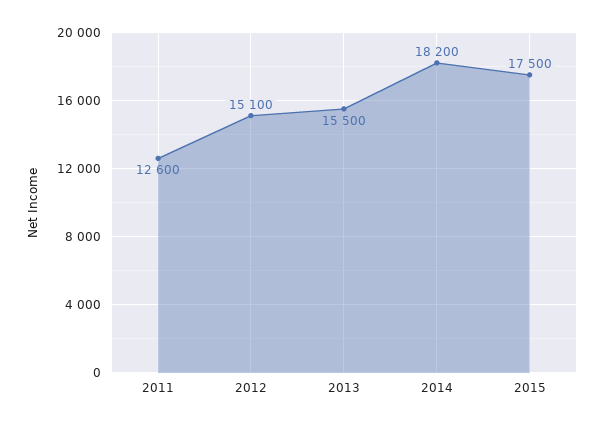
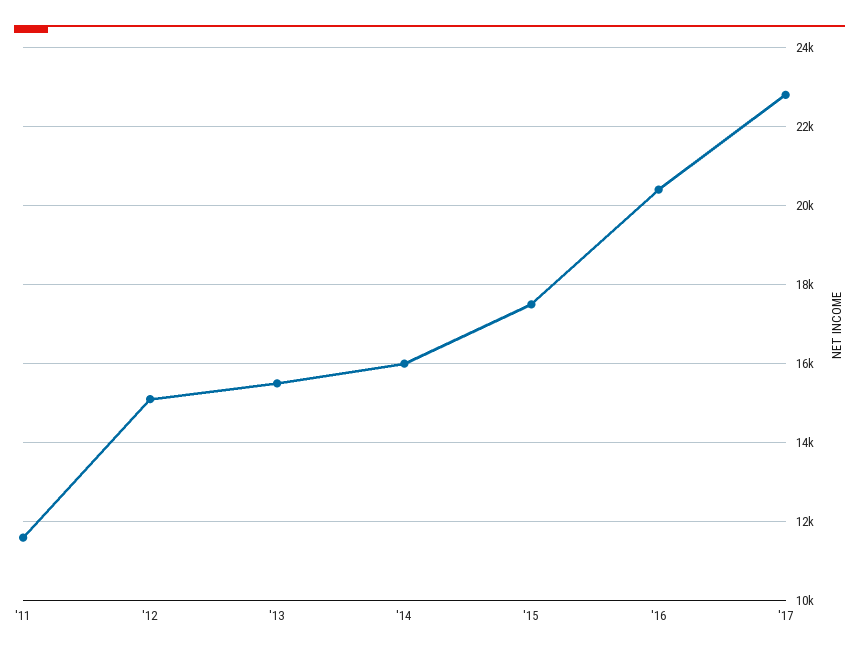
2011: 12600 -> 11600
2014: 18200 -> 16000
'16: none -> 20400
'17: none -> 22800

